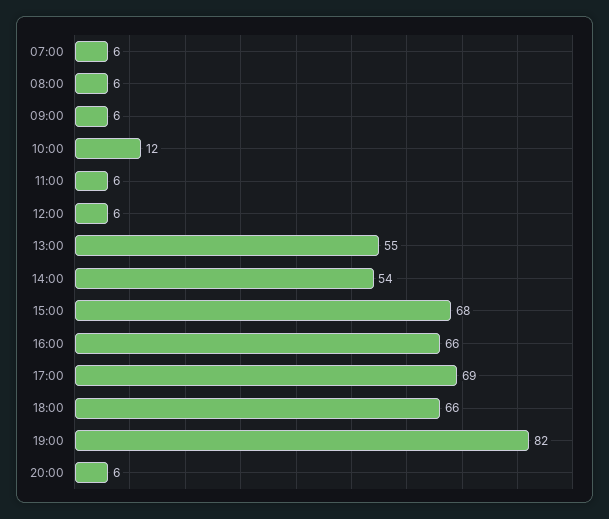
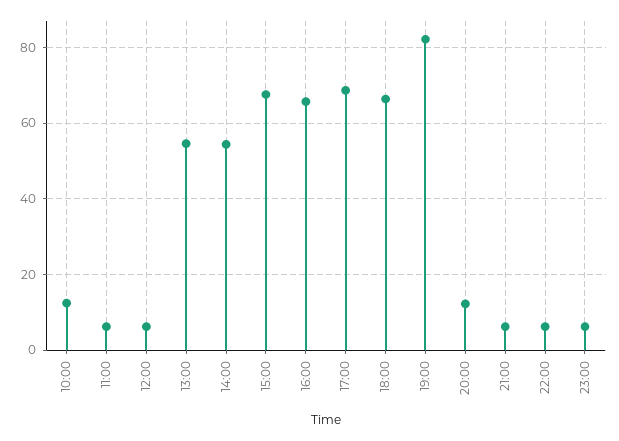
07:00: 6 -> none
08:00: 6 -> none
09:00: 6 -> none
20:00: 6 -> 12
21:00: none -> 6
22:00: none -> 6
23:00: none -> 6

